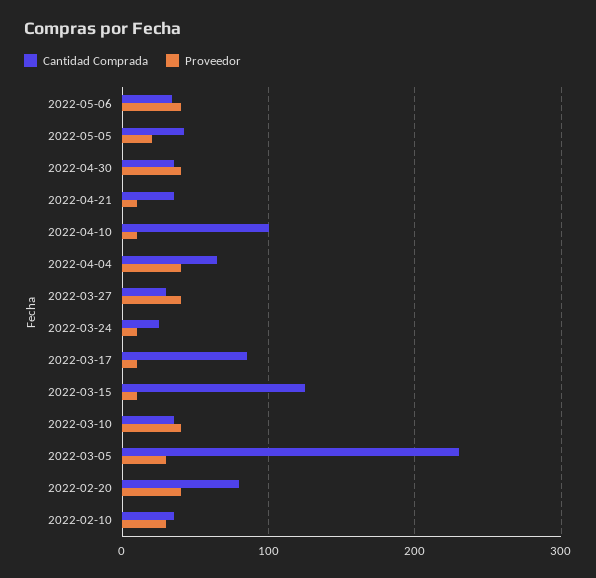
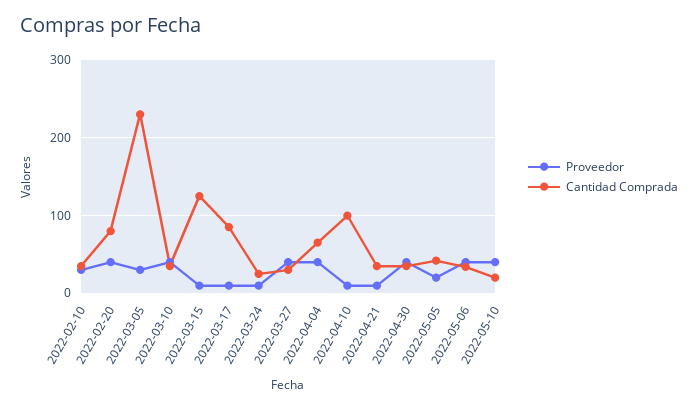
Proveedor, 2022-05-10: none -> 40
Cantidad Comprada, 2022-05-10: none -> 20

